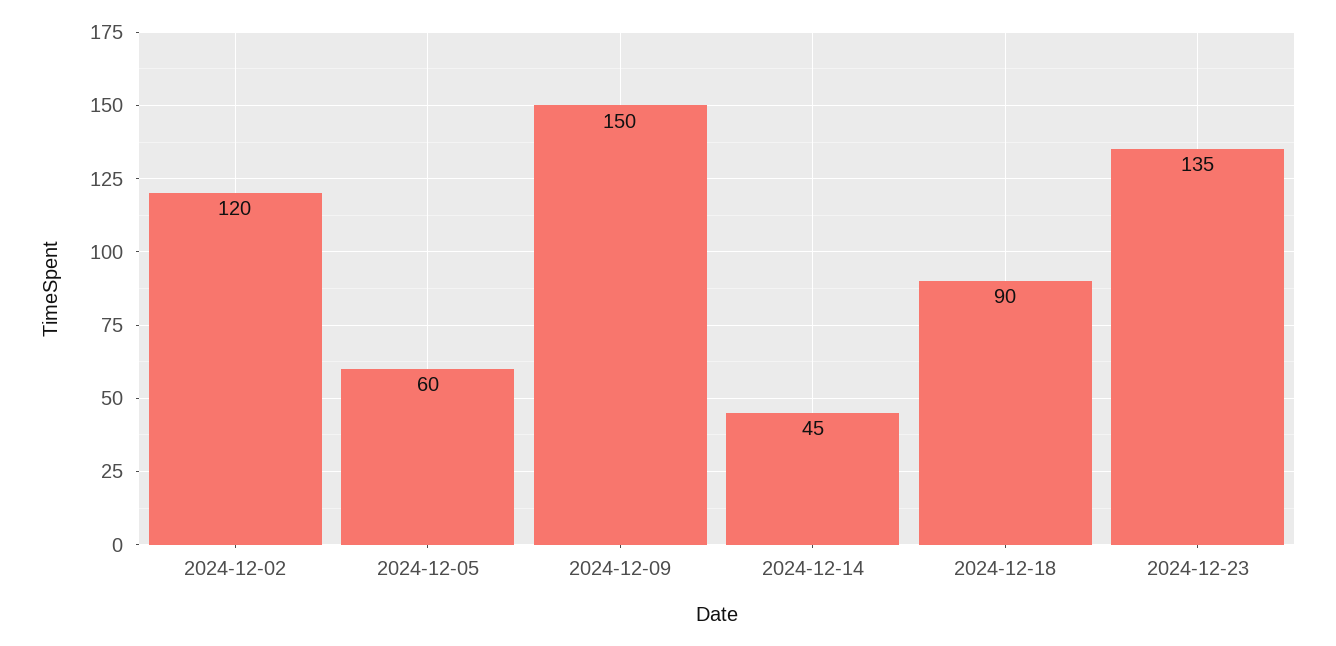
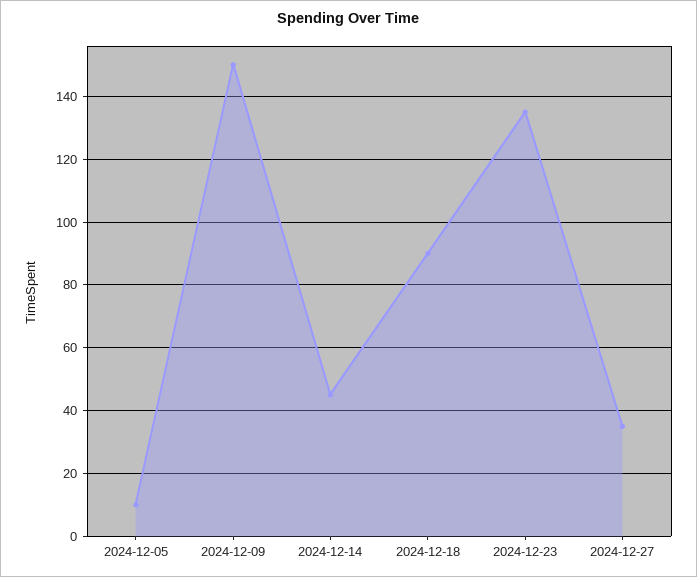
2024-12-02: 120 -> none
2024-12-05: 60 -> 10
2024-12-27: none -> 35

